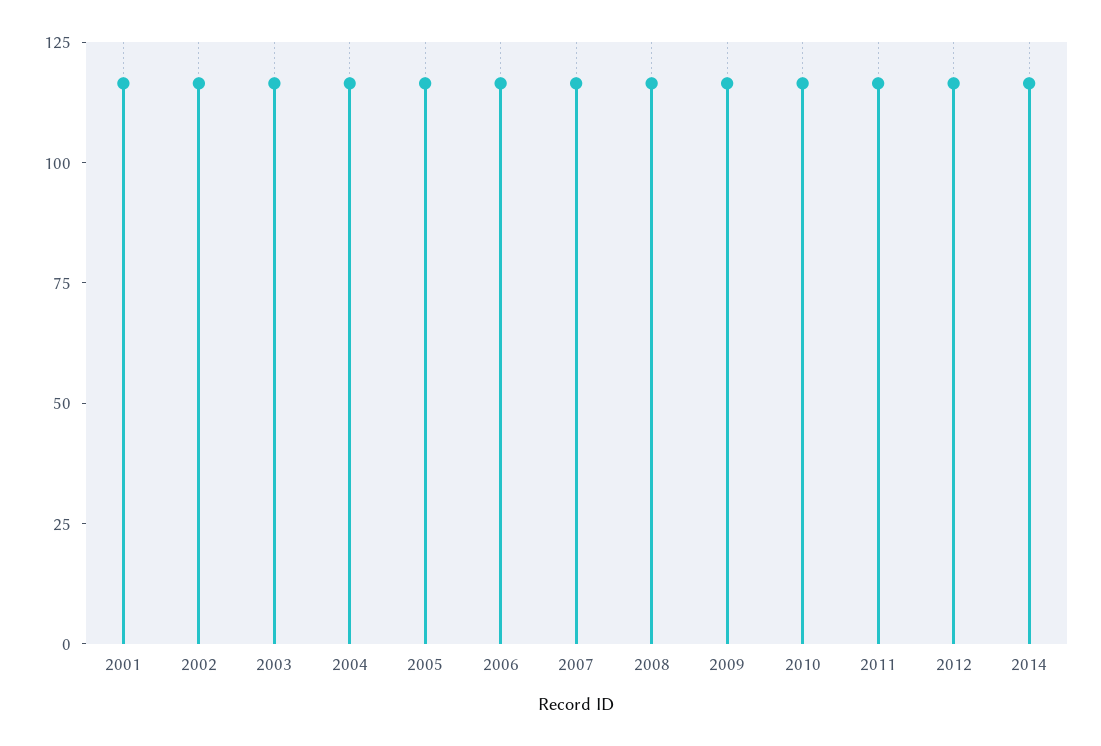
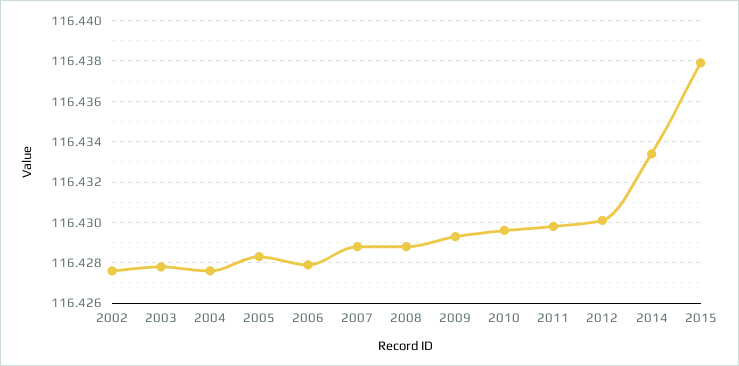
2001: 115 -> none
2015: none -> 116.438

